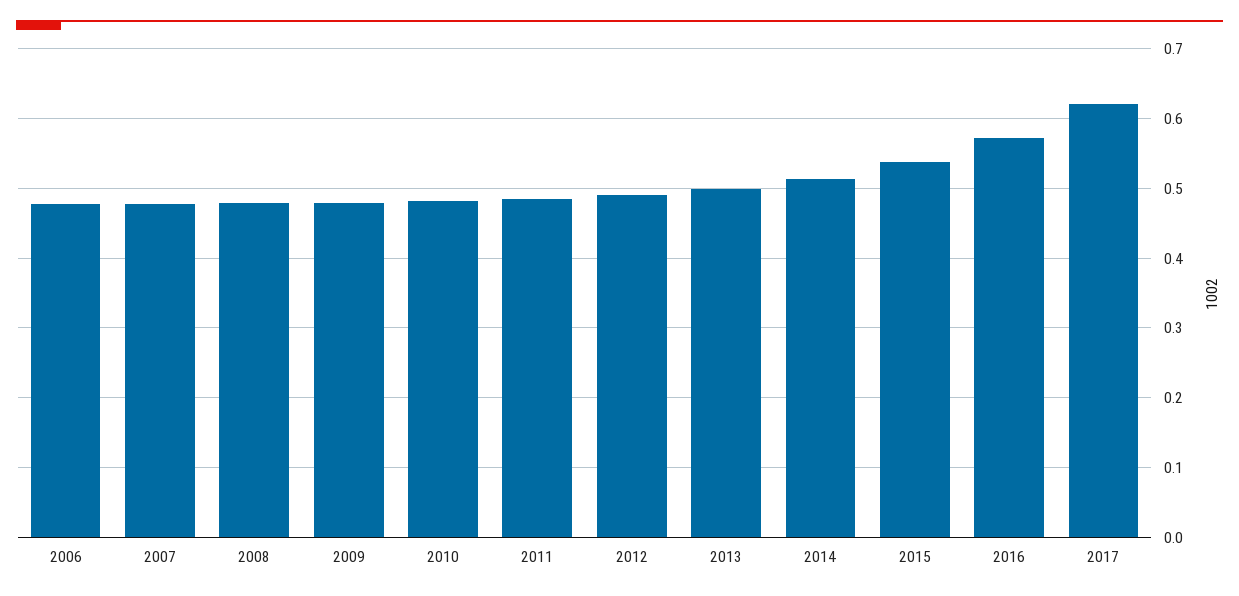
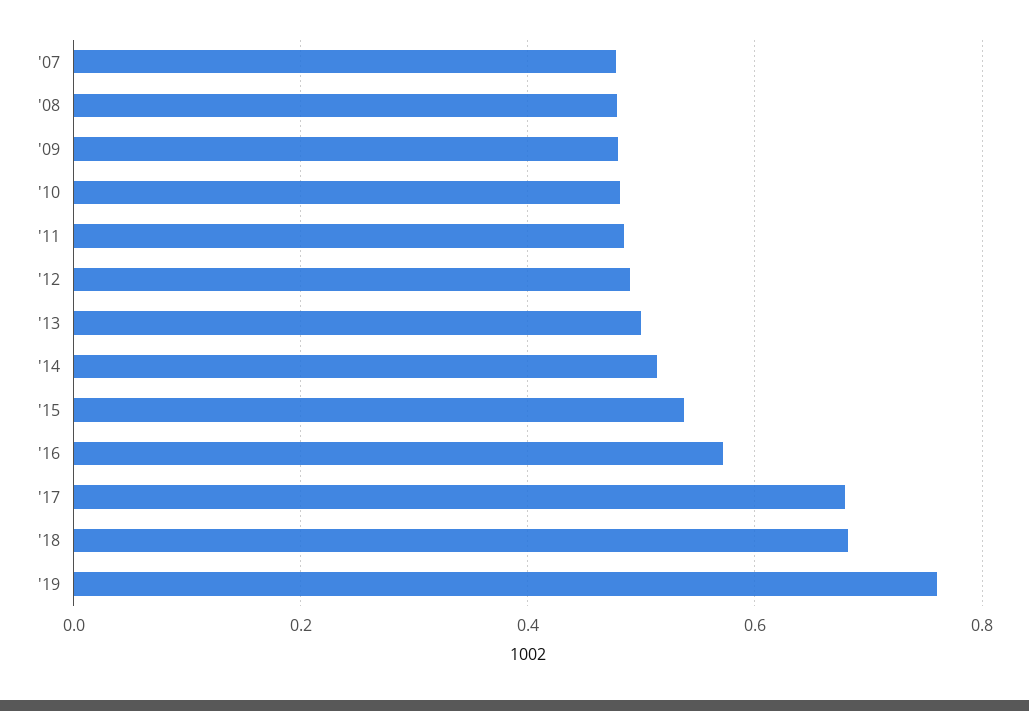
2006: 0.48 -> none
2017: 0.62 -> 0.68
'18: none -> 0.68
'19: none -> 0.76

